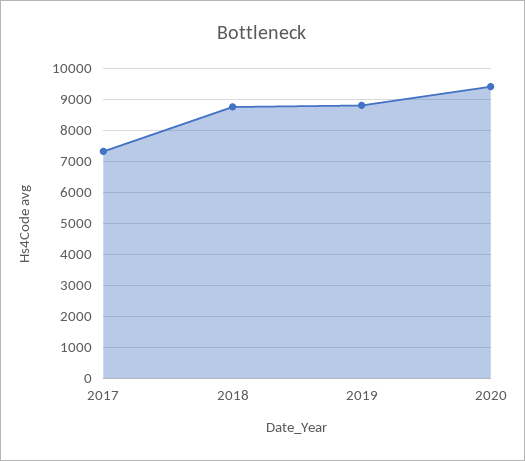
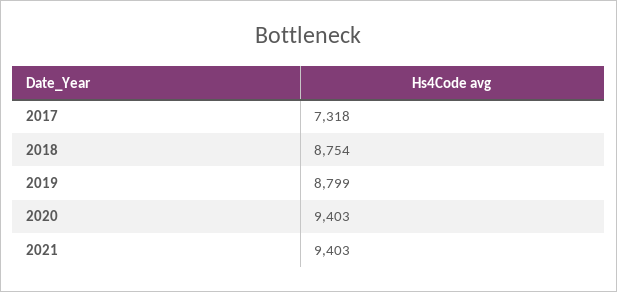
2021: none -> 9403

